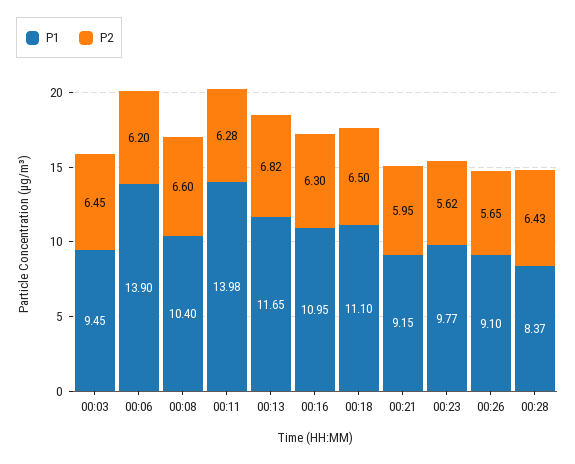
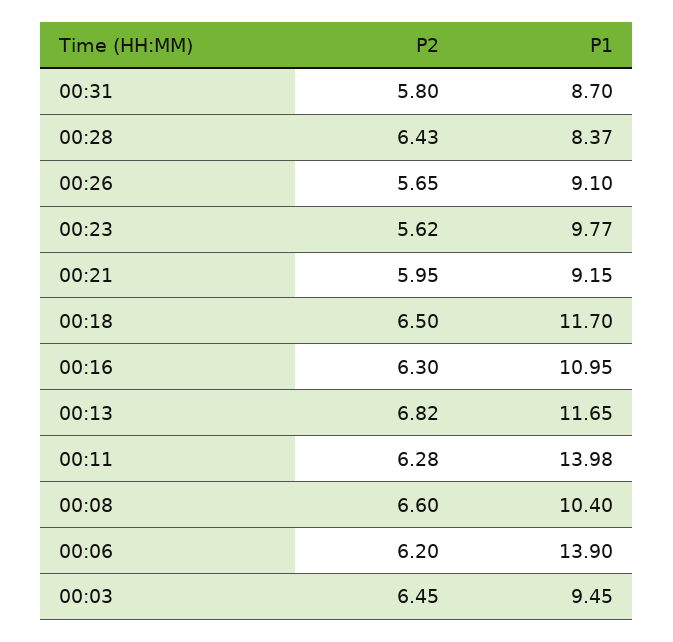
P1, 00:18: 11.1 -> 11.7
P2, 00:31: none -> 5.8
P1, 00:31: none -> 8.7

